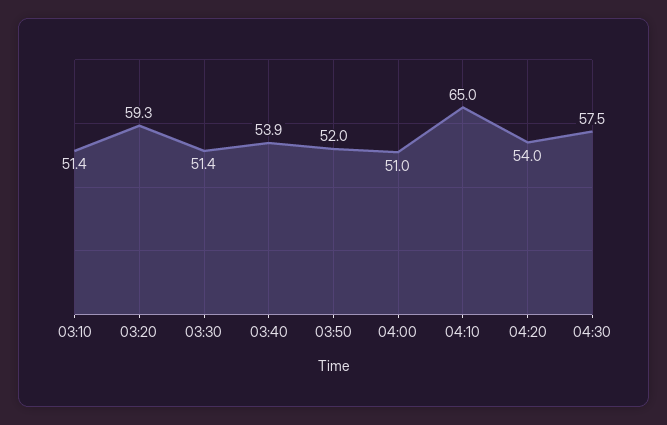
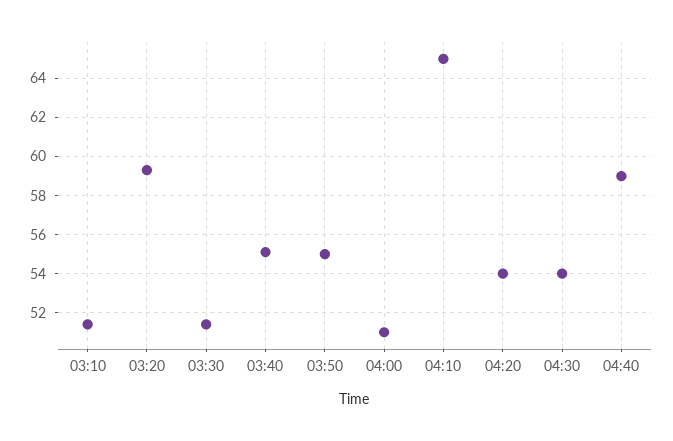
03:40: 53.9 -> 55
03:50: 52 -> 55
04:30: 57.5 -> 54
04:40: none -> 59

